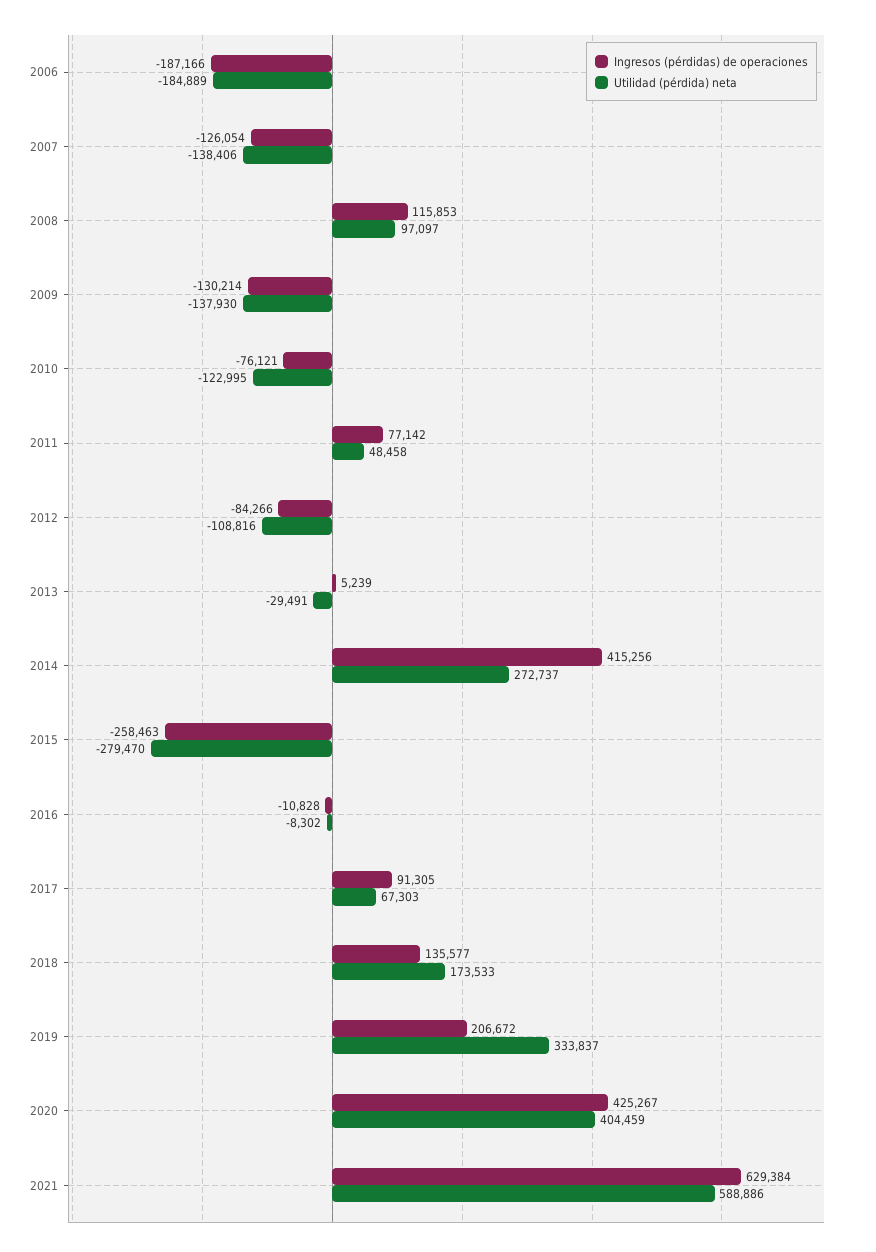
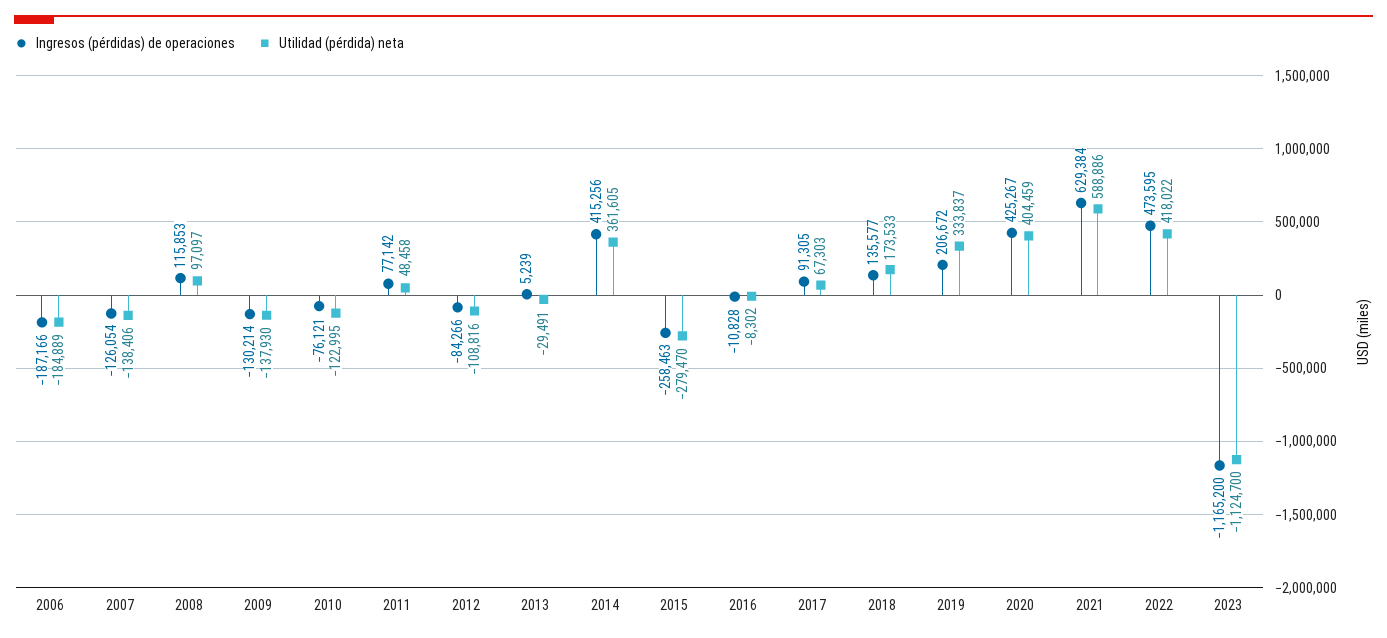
Utilidad (pérdida) neta, 2014: 272737 -> 361605
Ingresos (pérdidas) de operaciones, 2022: none -> 473595
Utilidad (pérdida) neta, 2022: none -> 418022
Ingresos (pérdidas) de operaciones, 2023: none -> -1165200
Utilidad (pérdida) neta, 2023: none -> -1124700

